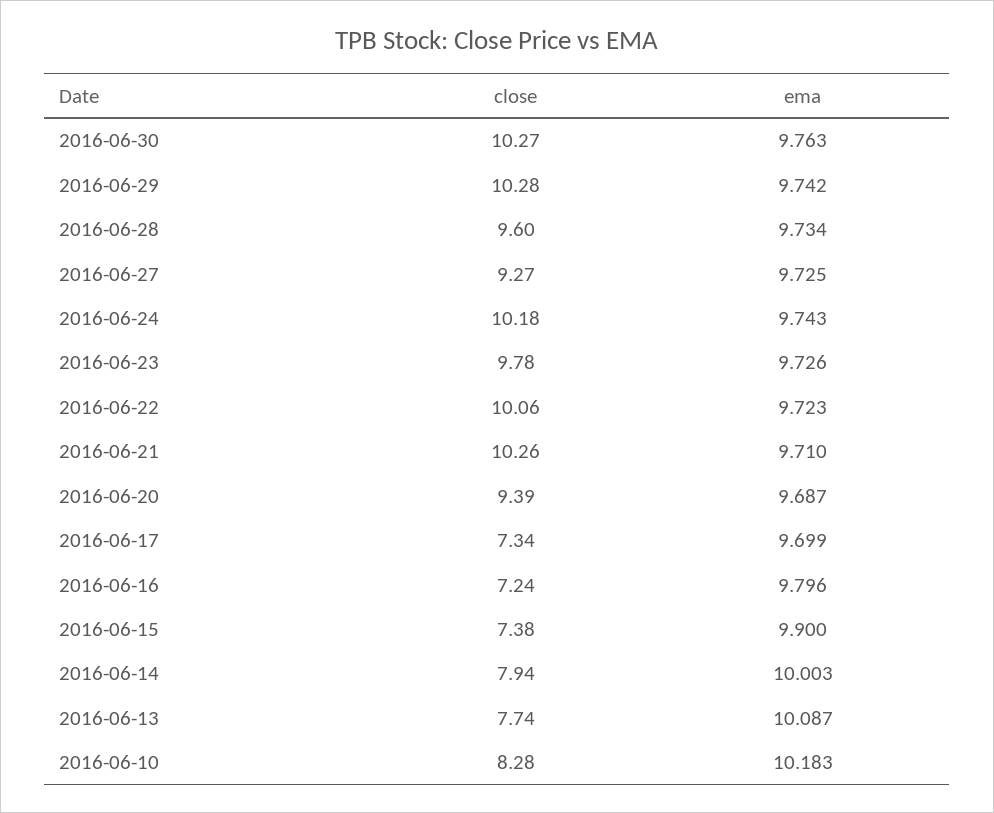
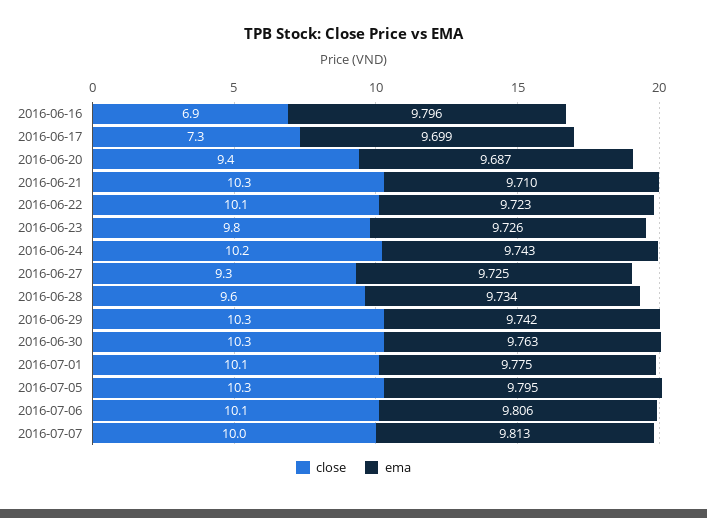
close, 2016-06-16: 7.24 -> 6.9
close, 2016-06-15: 7.38 -> none
ema, 2016-06-15: 9.9 -> none
close, 2016-06-14: 7.94 -> none
ema, 2016-06-14: 10.003 -> none
close, 2016-06-13: 7.74 -> none
ema, 2016-06-13: 10.087 -> none
close, 2016-06-10: 8.28 -> none
ema, 2016-06-10: 10.183 -> none
close, 2016-07-01: none -> 10.1
ema, 2016-07-01: none -> 9.775
close, 2016-07-05: none -> 10.3
ema, 2016-07-05: none -> 9.795
close, 2016-07-06: none -> 10.1
ema, 2016-07-06: none -> 9.806
close, 2016-07-07: none -> 10
ema, 2016-07-07: none -> 9.813

